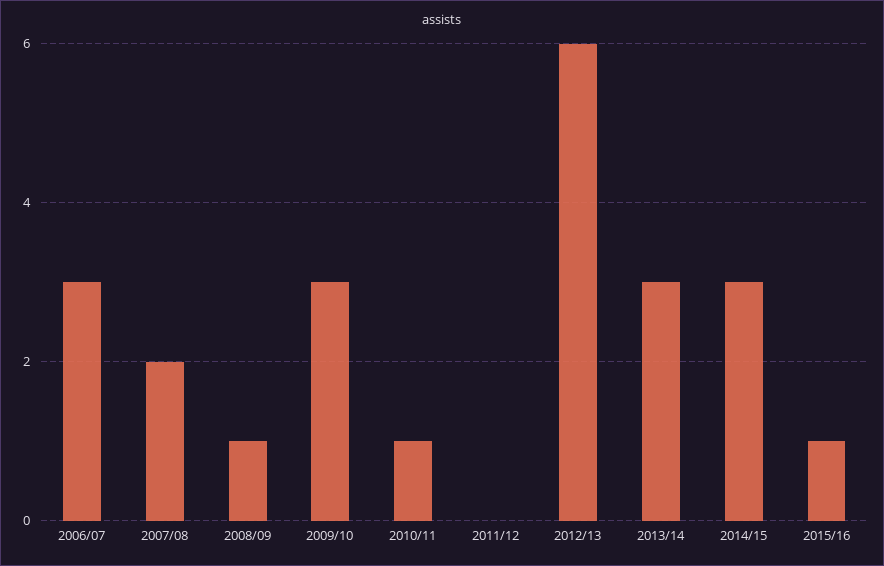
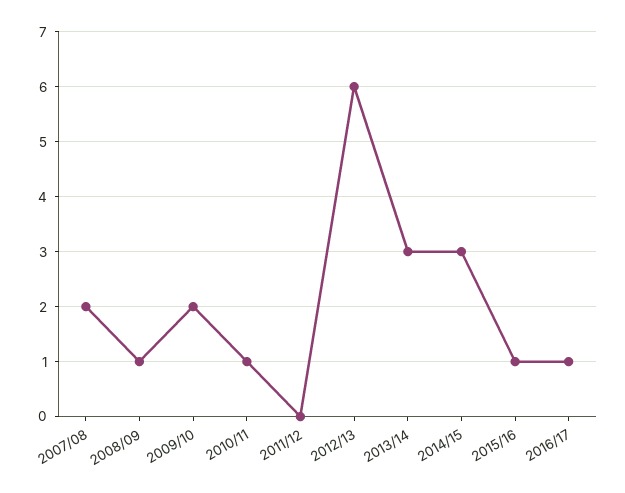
2006/07: 3 -> none
2009/10: 3 -> 2
2016/17: none -> 1

